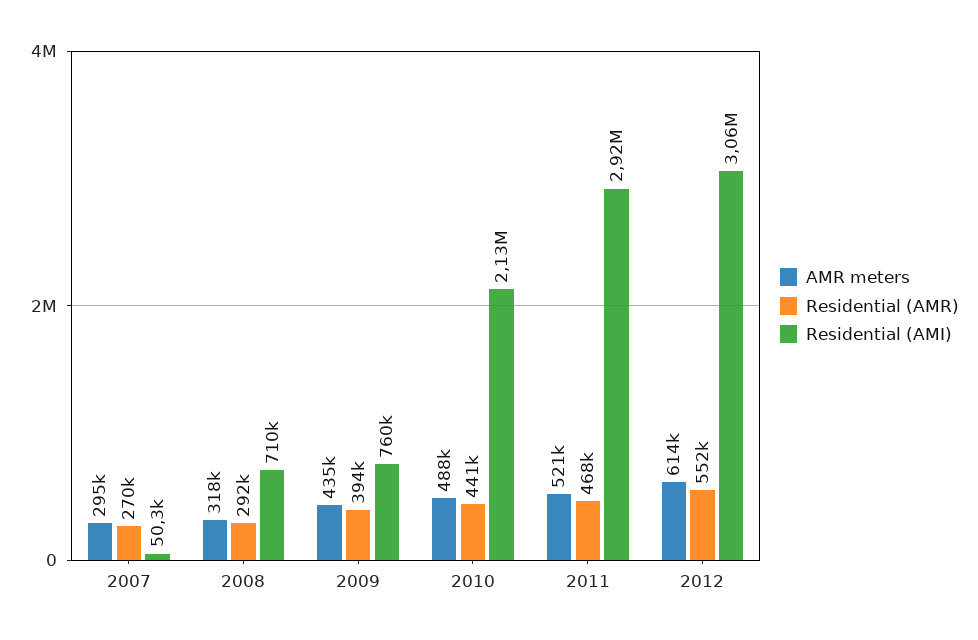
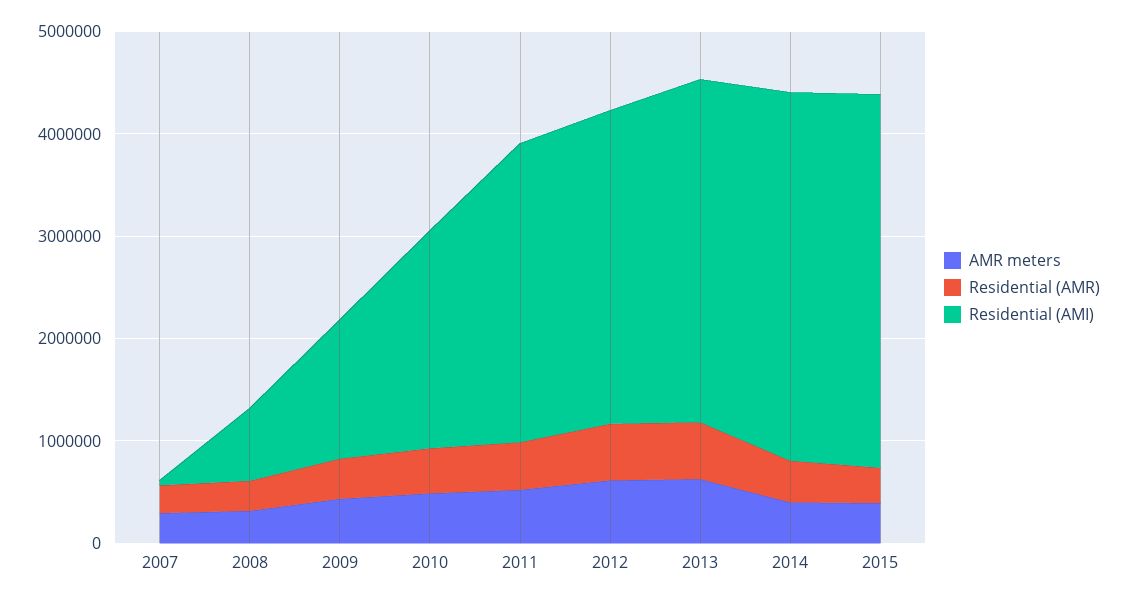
Residential (AMI), 2009: 760000 -> 1400000
AMR meters, 2013: none -> 600000
Residential (AMR), 2013: none -> 600000
Residential (AMI), 2013: none -> 3400000
AMR meters, 2014: none -> 400000
Residential (AMR), 2014: none -> 400000
Residential (AMI), 2014: none -> 3600000
AMR meters, 2015: none -> 400000
Residential (AMR), 2015: none -> 400000
Residential (AMI), 2015: none -> 3600000

